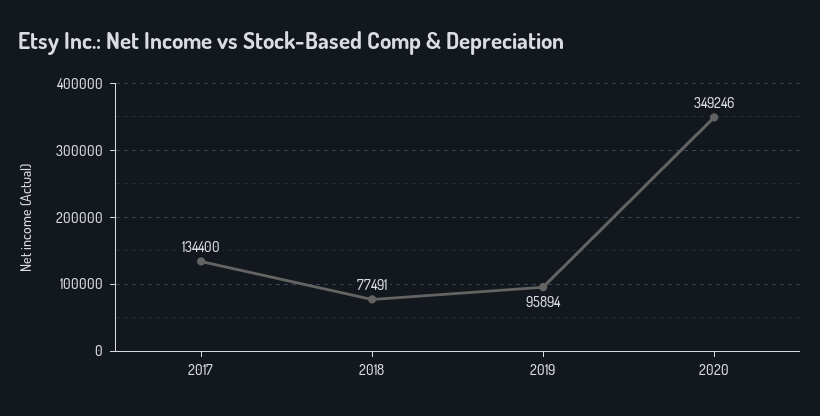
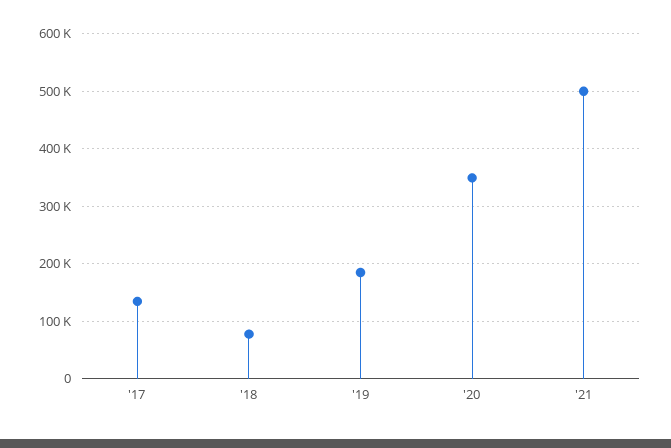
2019: 95894 -> 180000
'21: none -> 500000

